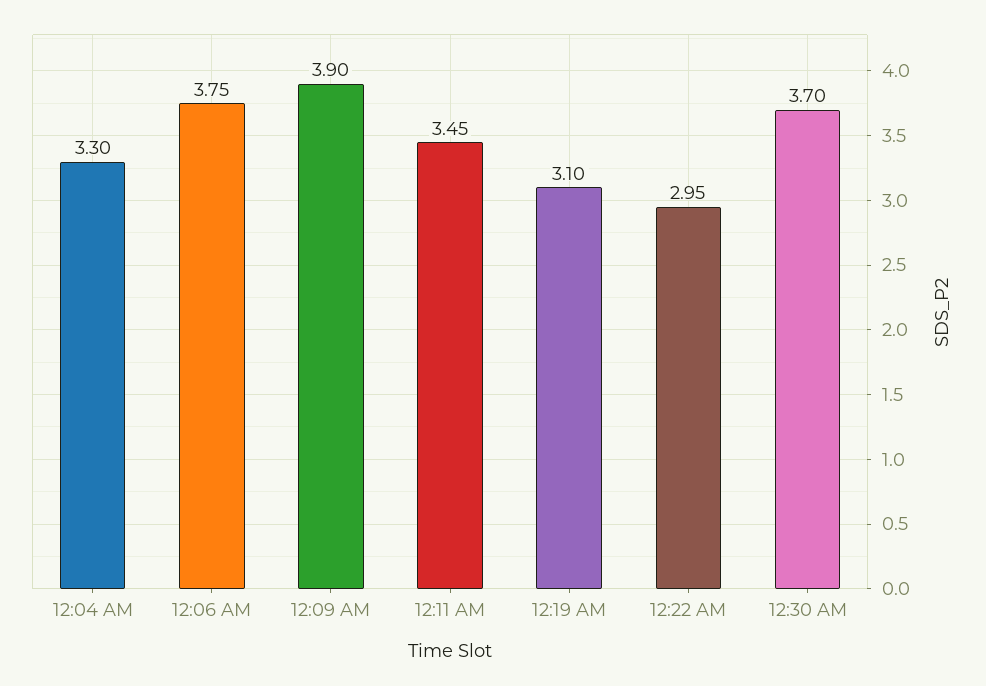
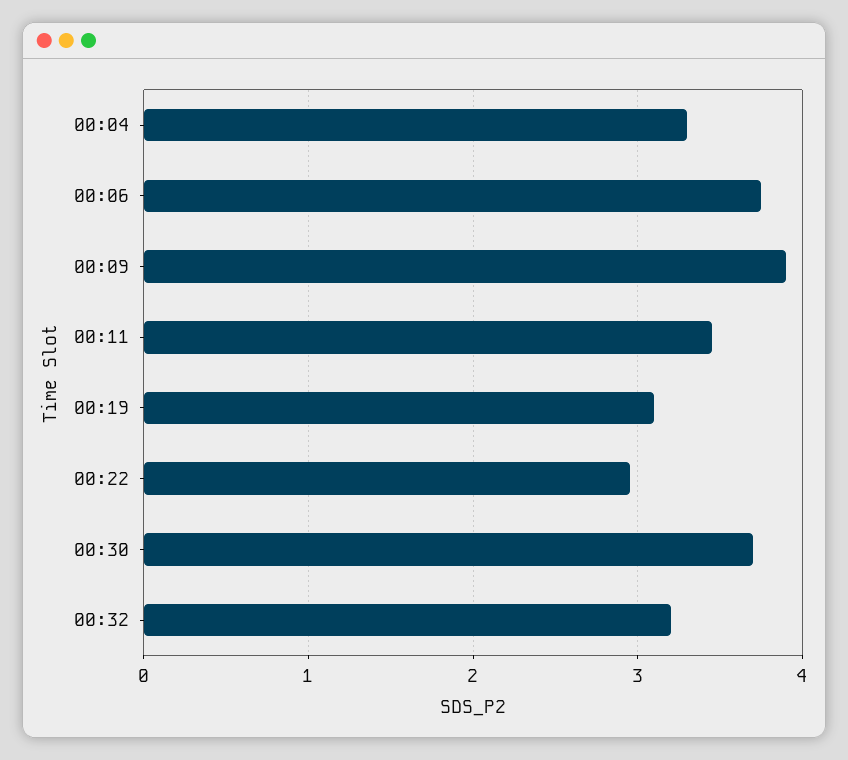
00:32: none -> 3.2

